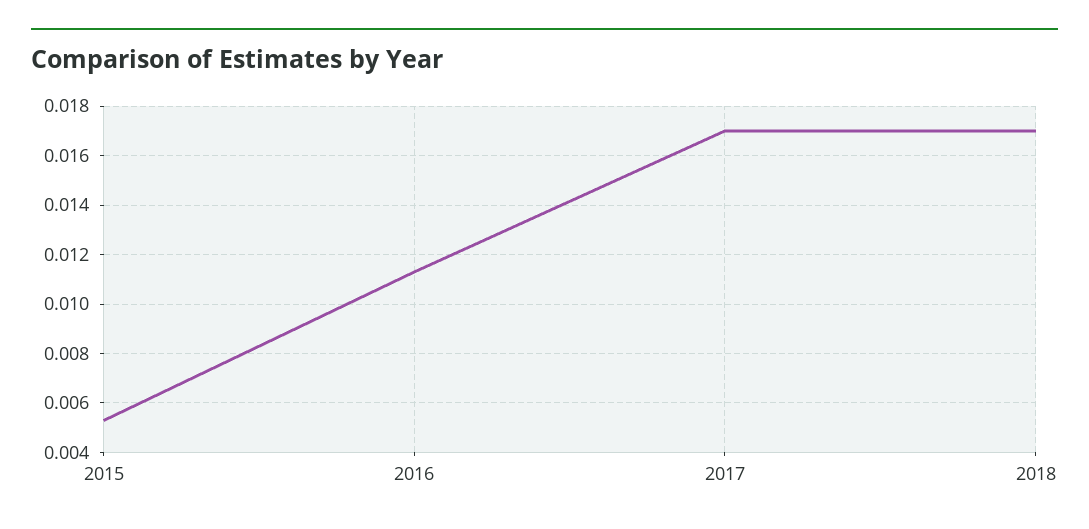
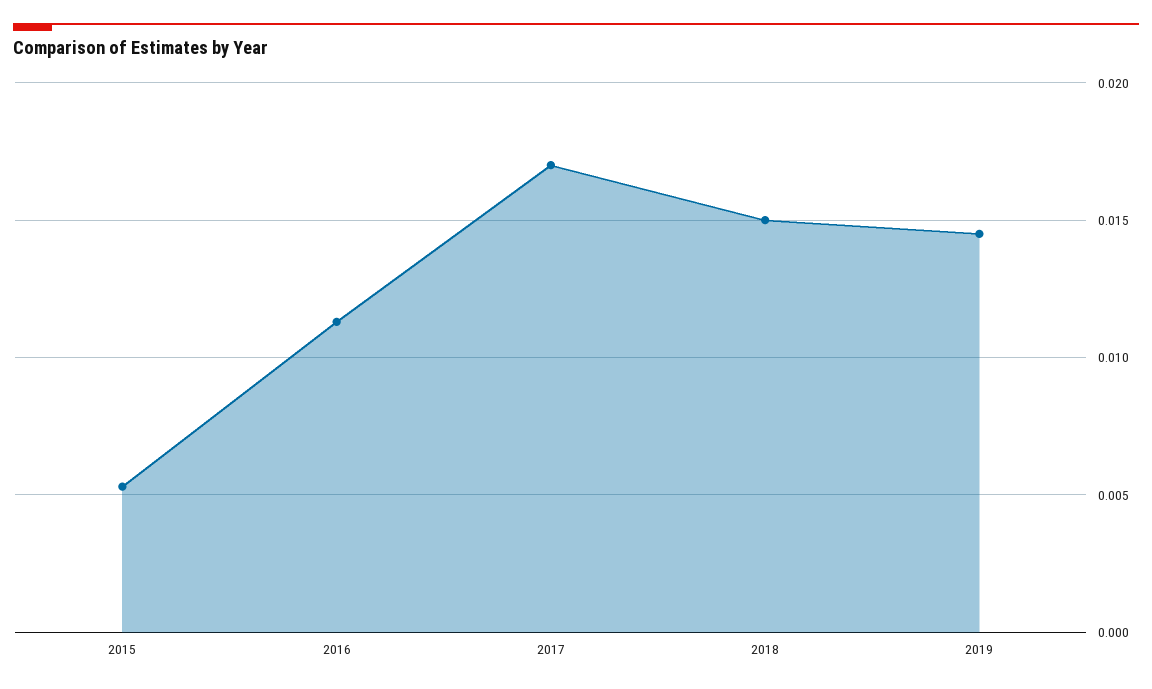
2018: 0.017 -> 0.015
2019: none -> 0.0145

